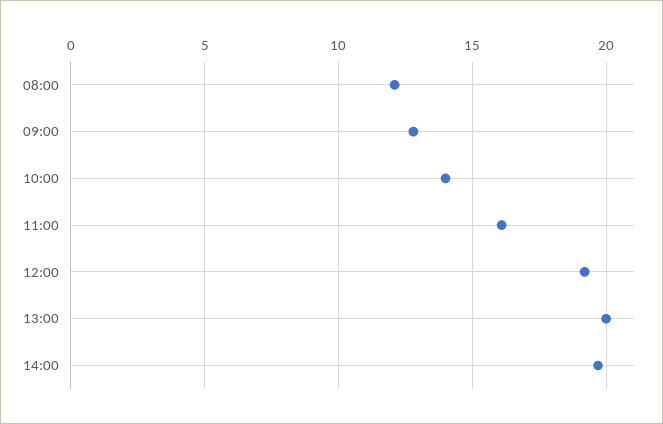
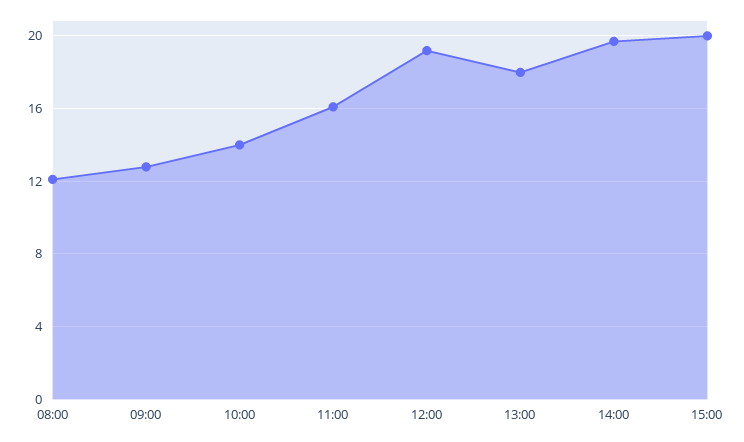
13:00: 20 -> 18
15:00: none -> 20

